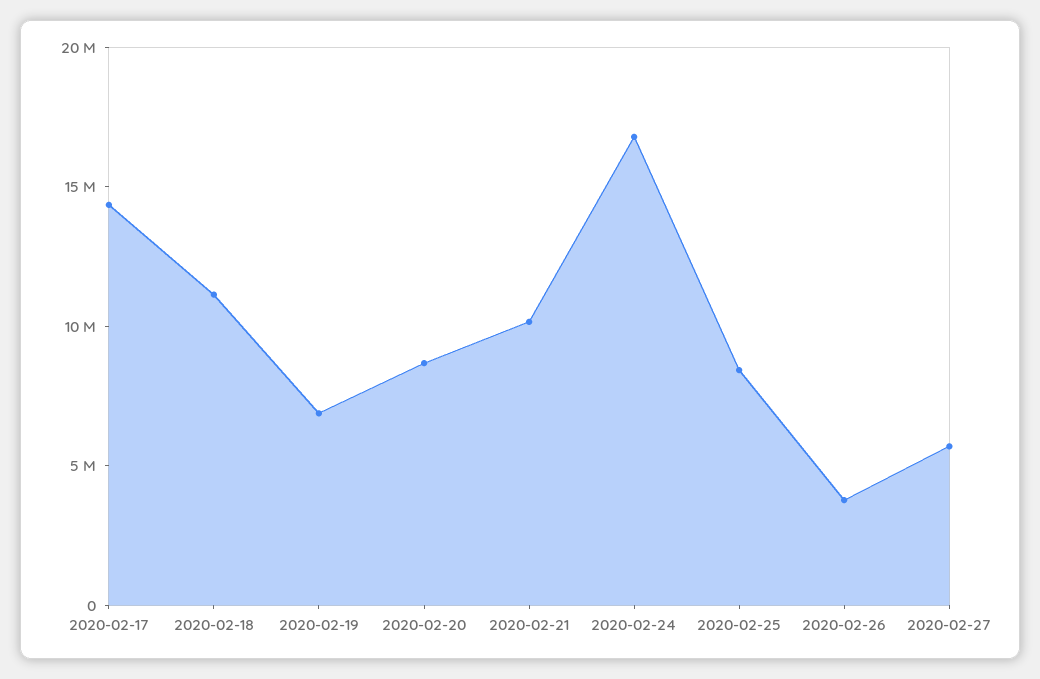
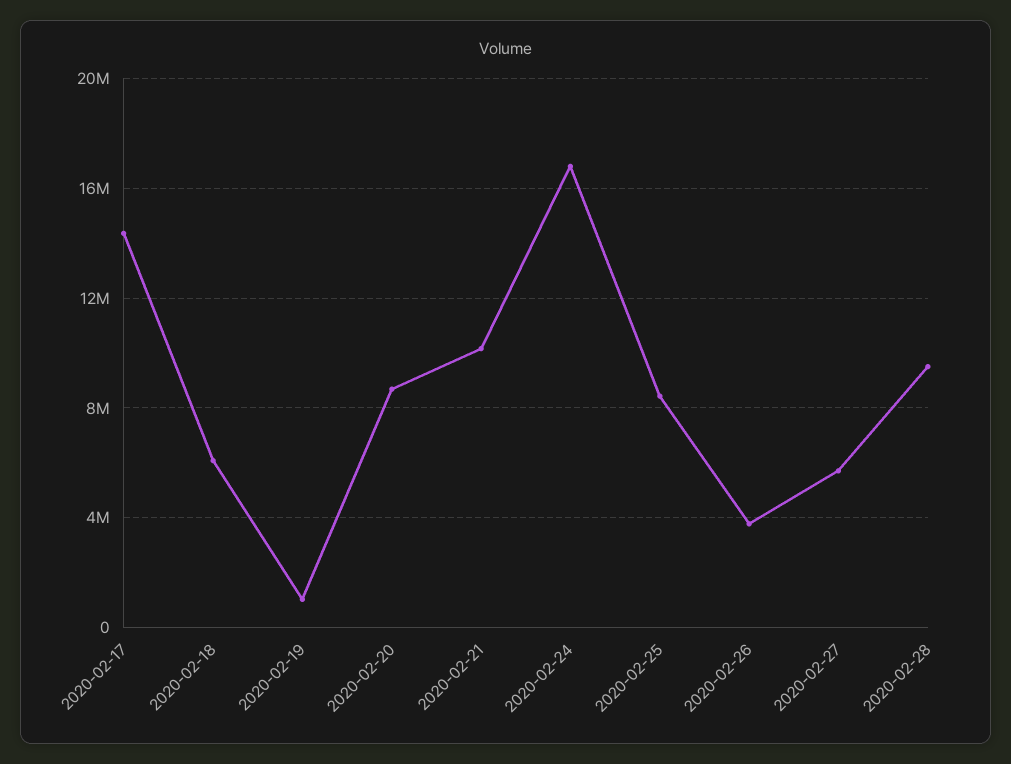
2020-02-18: 11000000 -> 6000000
2020-02-19: 7000000 -> 1000000
2020-02-28: none -> 9500000

